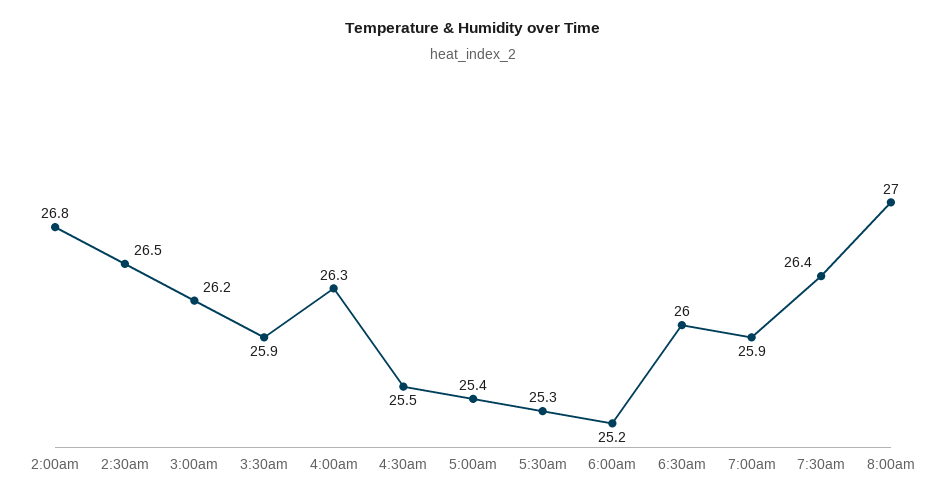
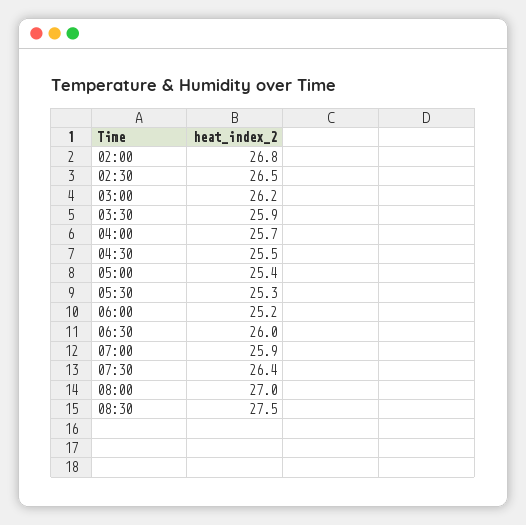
4:00am: 26.3 -> 25.7
08:30: none -> 27.5

